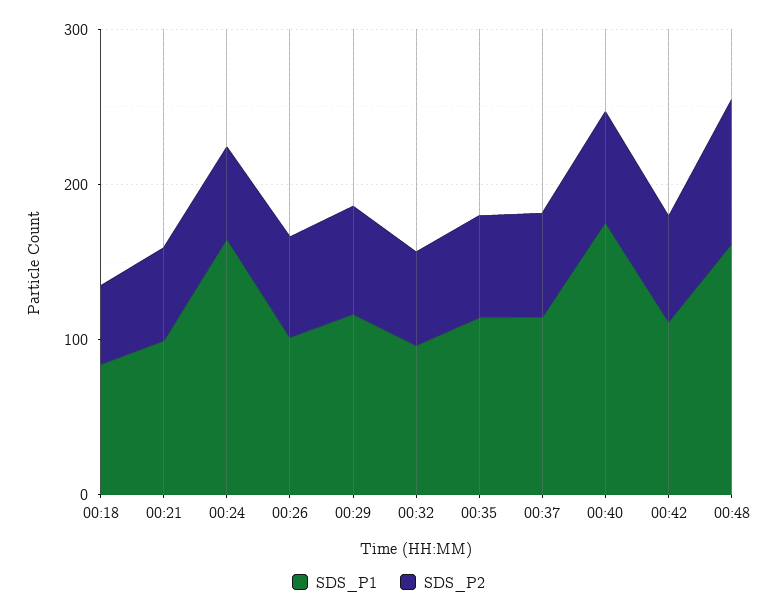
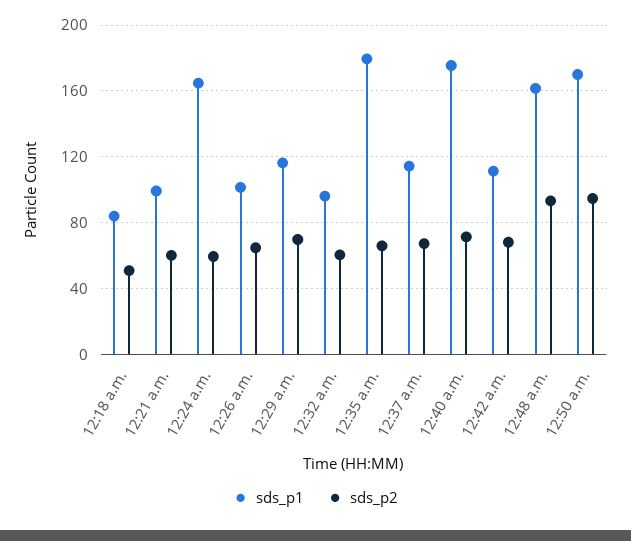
SDS_P1, 00:35: 120 -> 180
SDS_P1, 12:50 a.m.: none -> 170
SDS_P2, 12:50 a.m.: none -> 95

